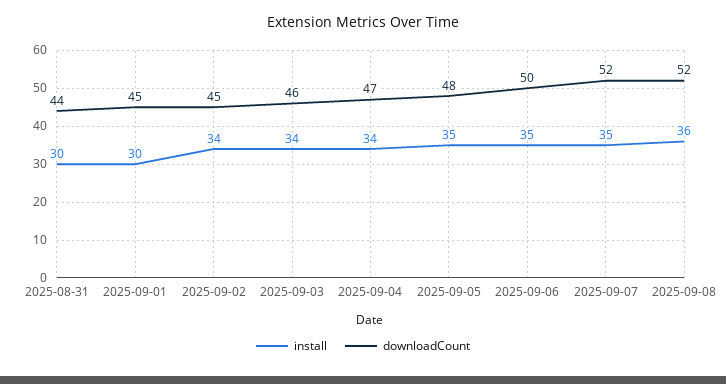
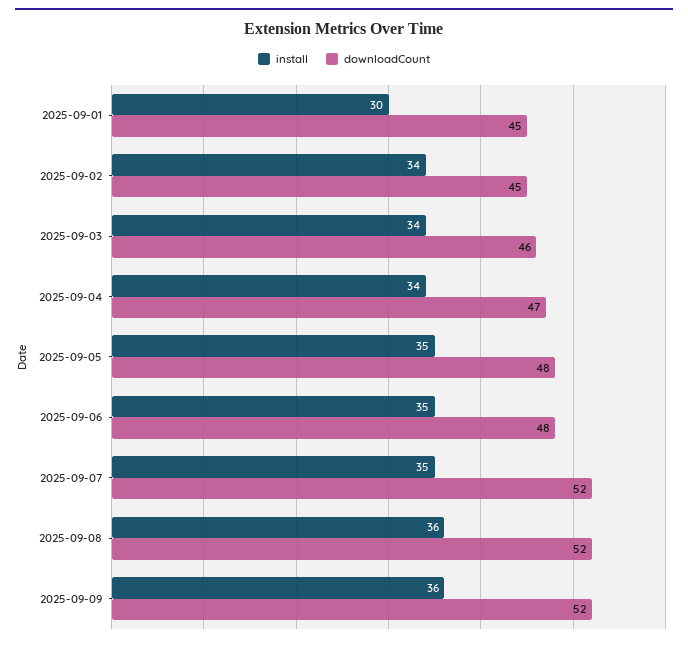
install, 2025-08-31: 30 -> none
downloadCount, 2025-08-31: 44 -> none
downloadCount, 2025-09-06: 50 -> 48
install, 2025-09-09: none -> 36
downloadCount, 2025-09-09: none -> 52

